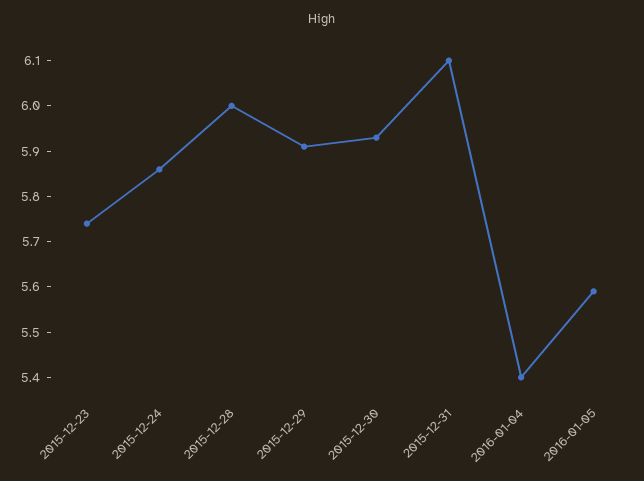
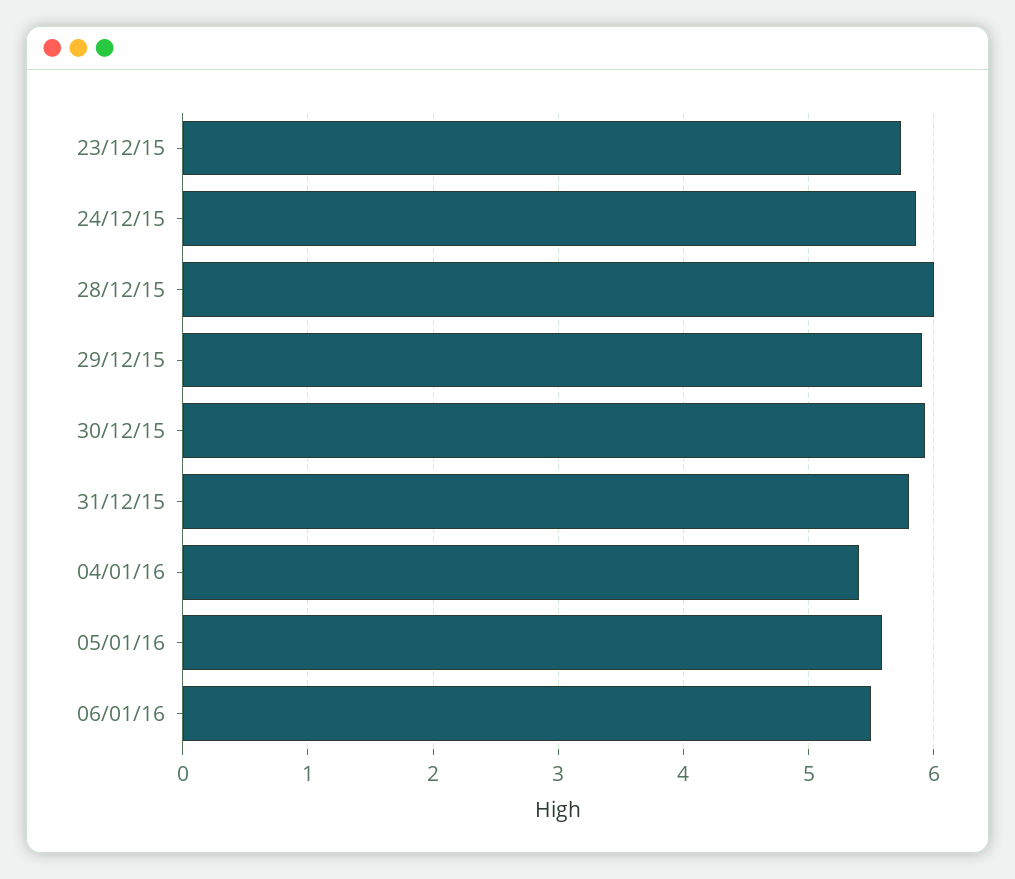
2015-12-31: 6.1 -> 5.8
06/01/16: none -> 5.5

